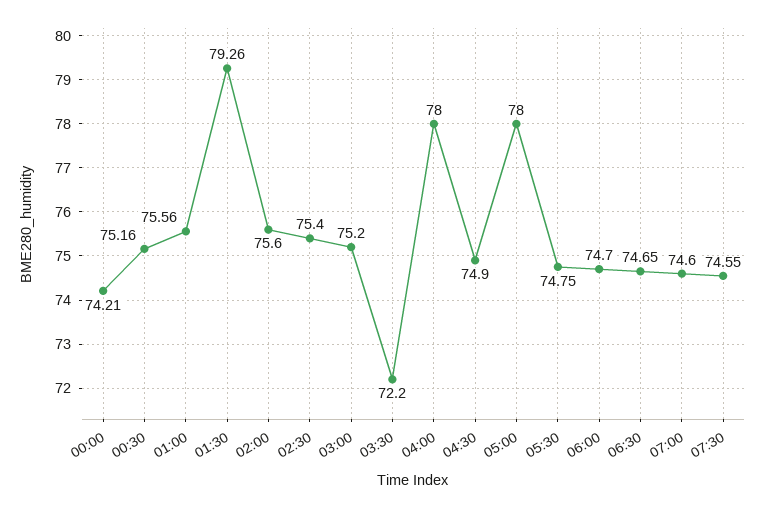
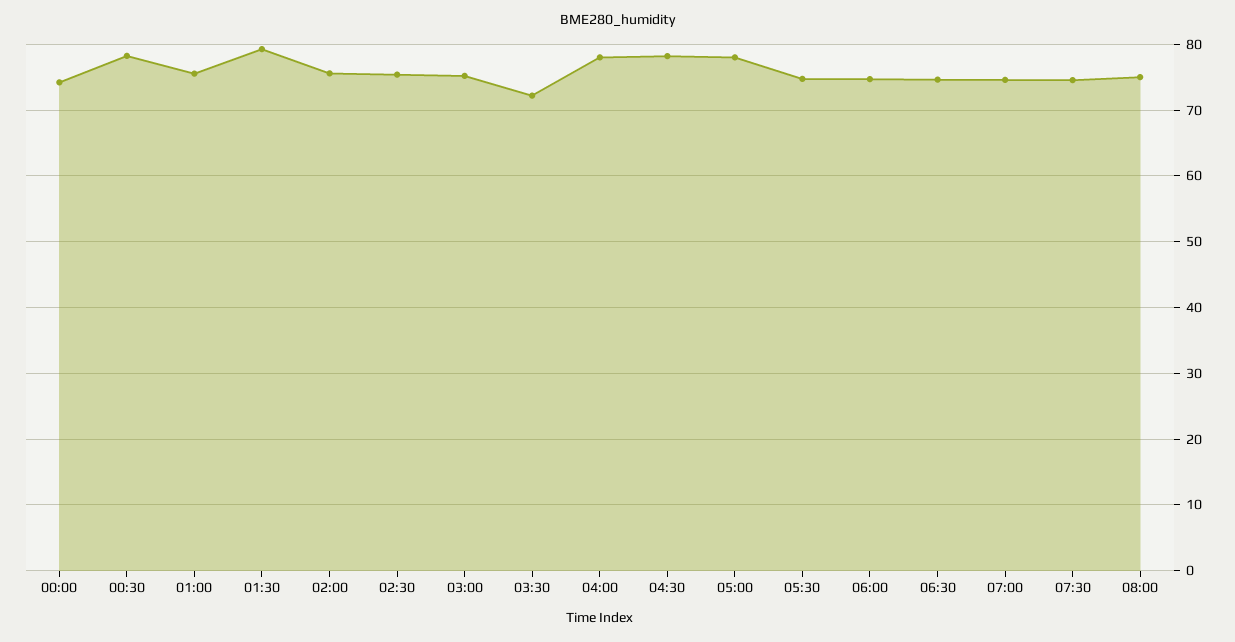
00:30: 75.16 -> 78
04:30: 74.9 -> 78
08:00: none -> 75

